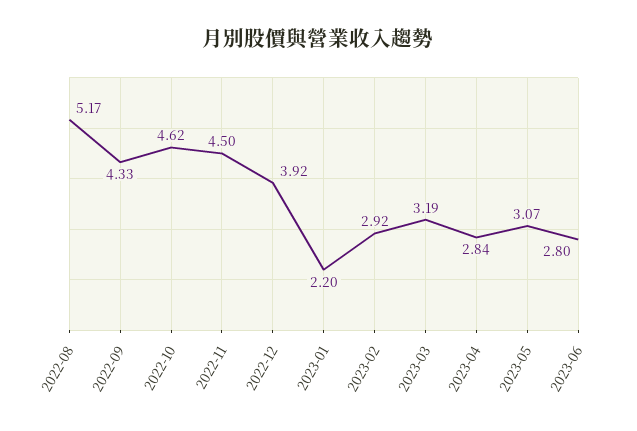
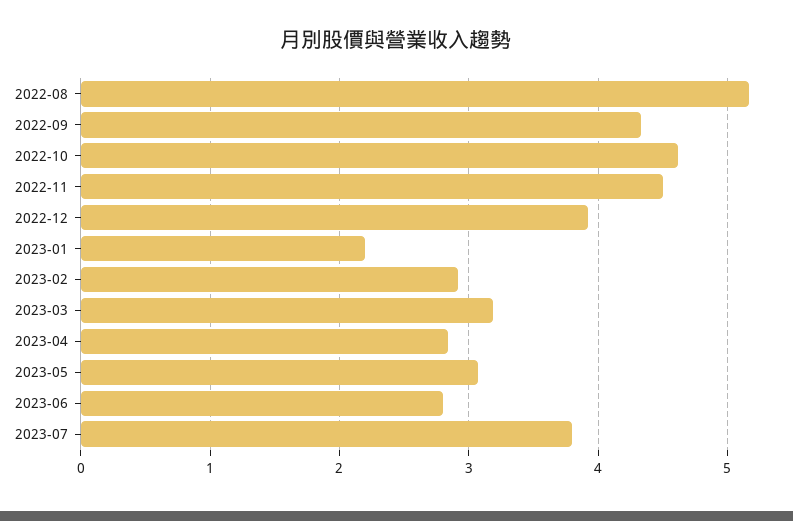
2023-07: none -> 3.8

